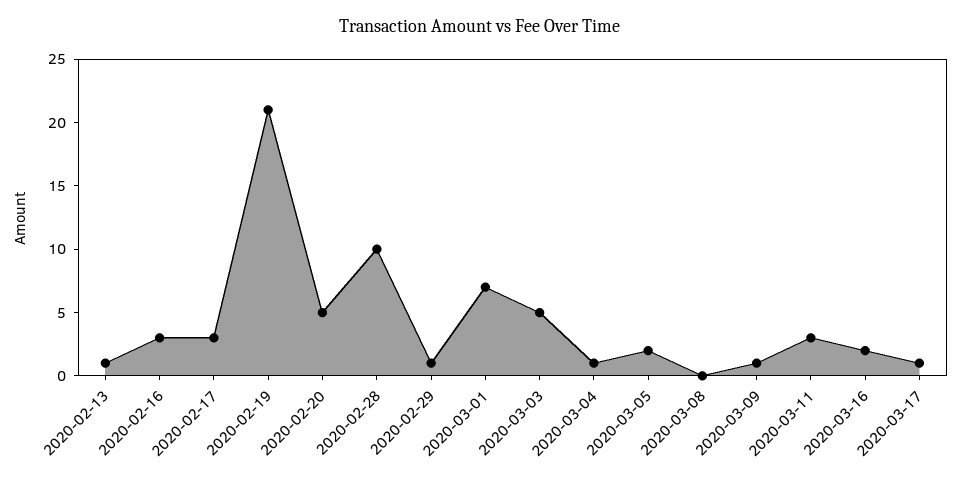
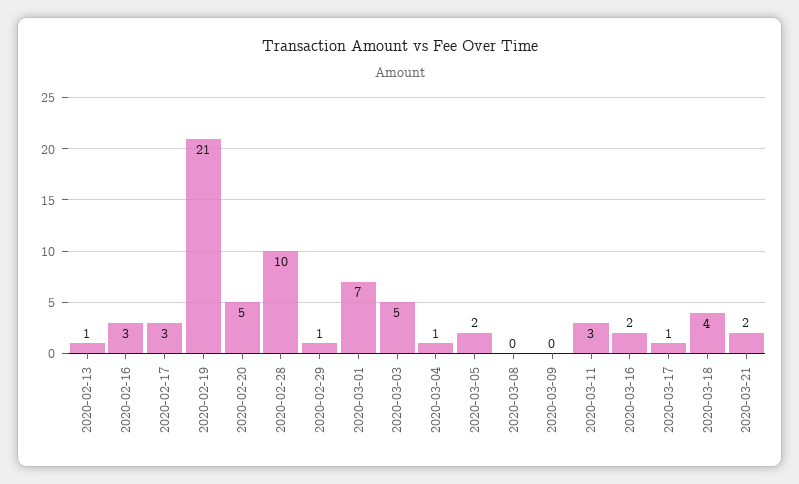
2020-03-09: 1 -> 0
2020-03-18: none -> 4
2020-03-21: none -> 2

